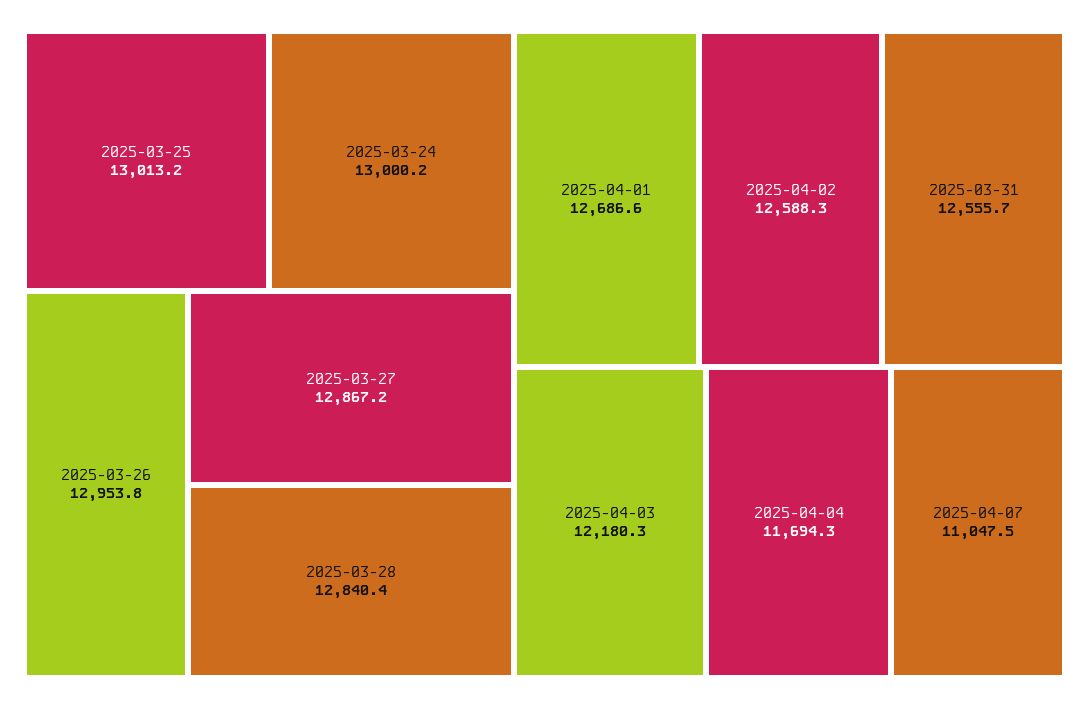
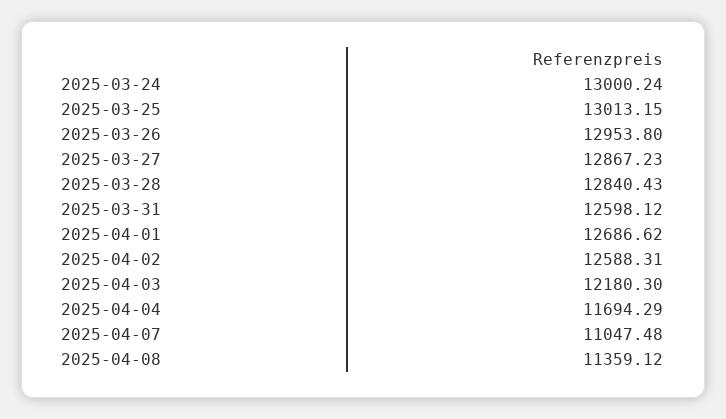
2025-03-31: 12555.7 -> 12598.12
2025-04-08: none -> 11359.12

